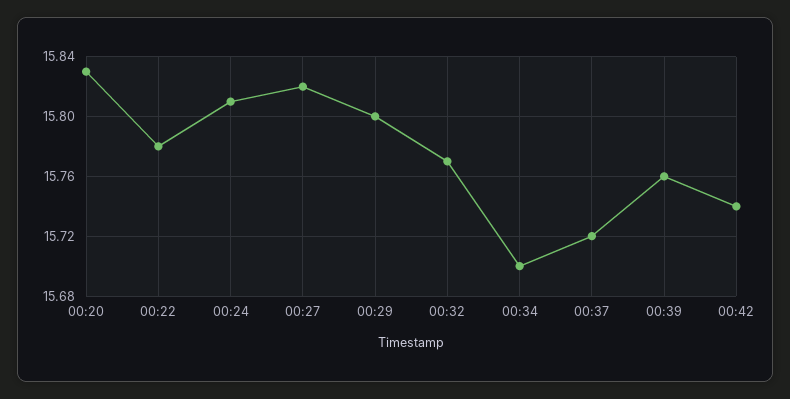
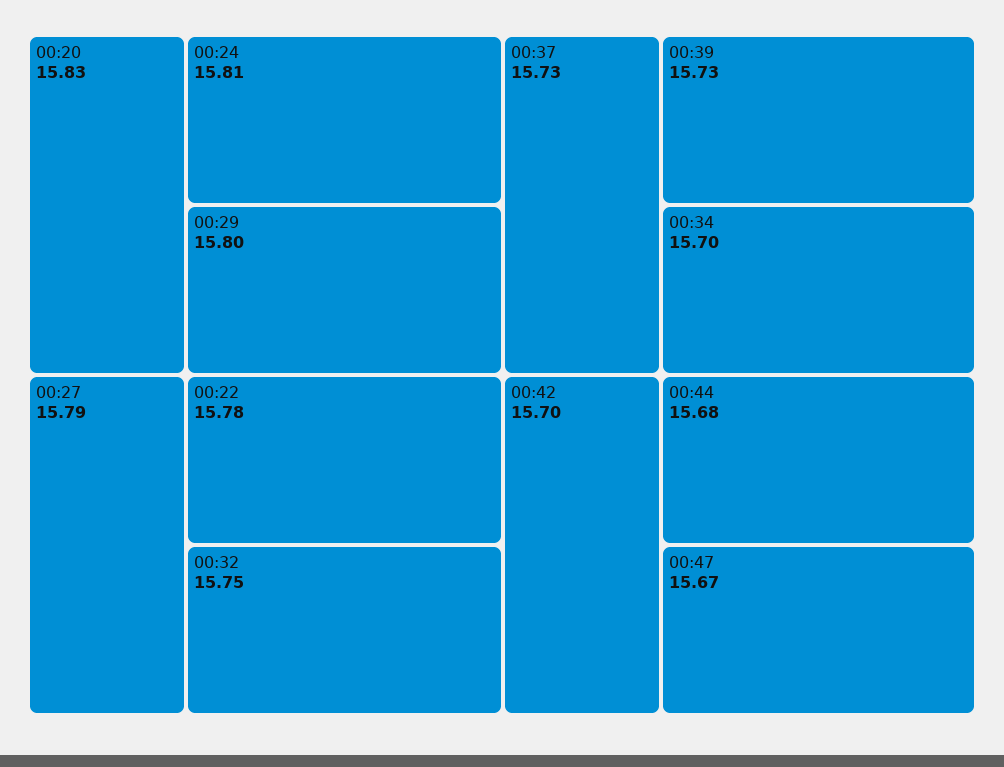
00:27: 15.82 -> 15.79
00:32: 15.77 -> 15.75
00:37: 15.72 -> 15.73
00:39: 15.76 -> 15.73
00:42: 15.74 -> 15.7
00:44: none -> 15.68
00:47: none -> 15.67

